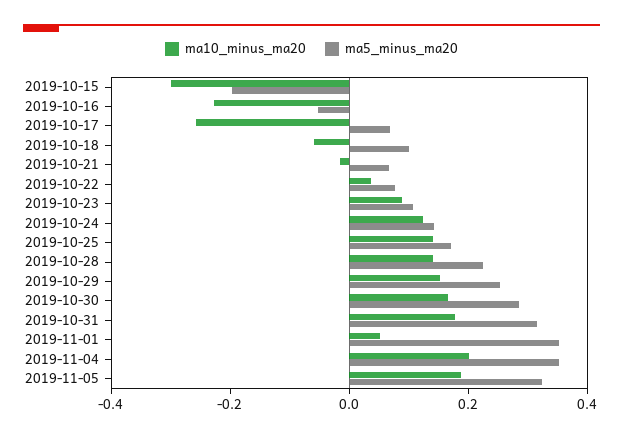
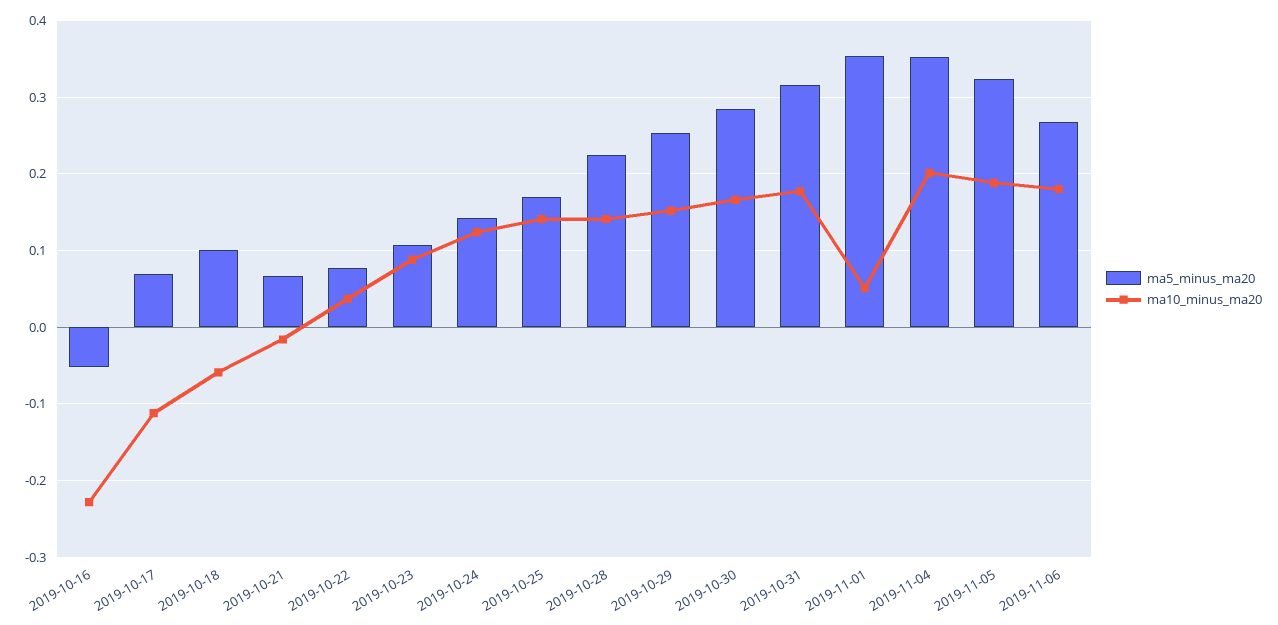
ma10_minus_ma20, 2019-10-15: -0.3 -> none
ma5_minus_ma20, 2019-10-15: -0.2 -> none
ma10_minus_ma20, 2019-10-17: -0.25 -> -0.11
ma5_minus_ma20, 2019-11-06: none -> 0.27
ma10_minus_ma20, 2019-11-06: none -> 0.18

